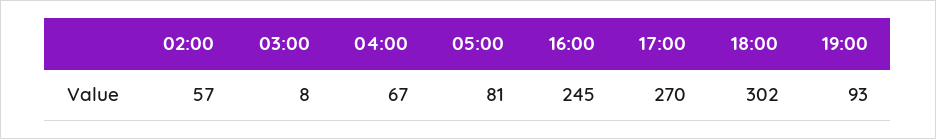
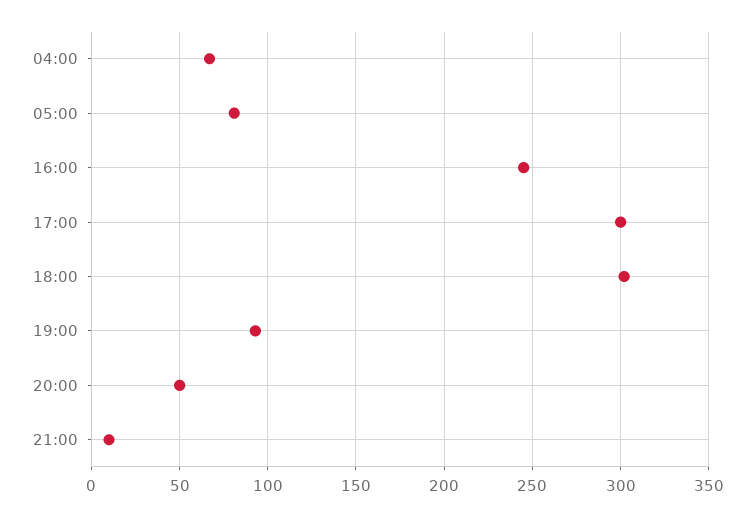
02:00: 57 -> none
03:00: 8 -> none
17:00: 270 -> 300
20:00: none -> 50
21:00: none -> 10

